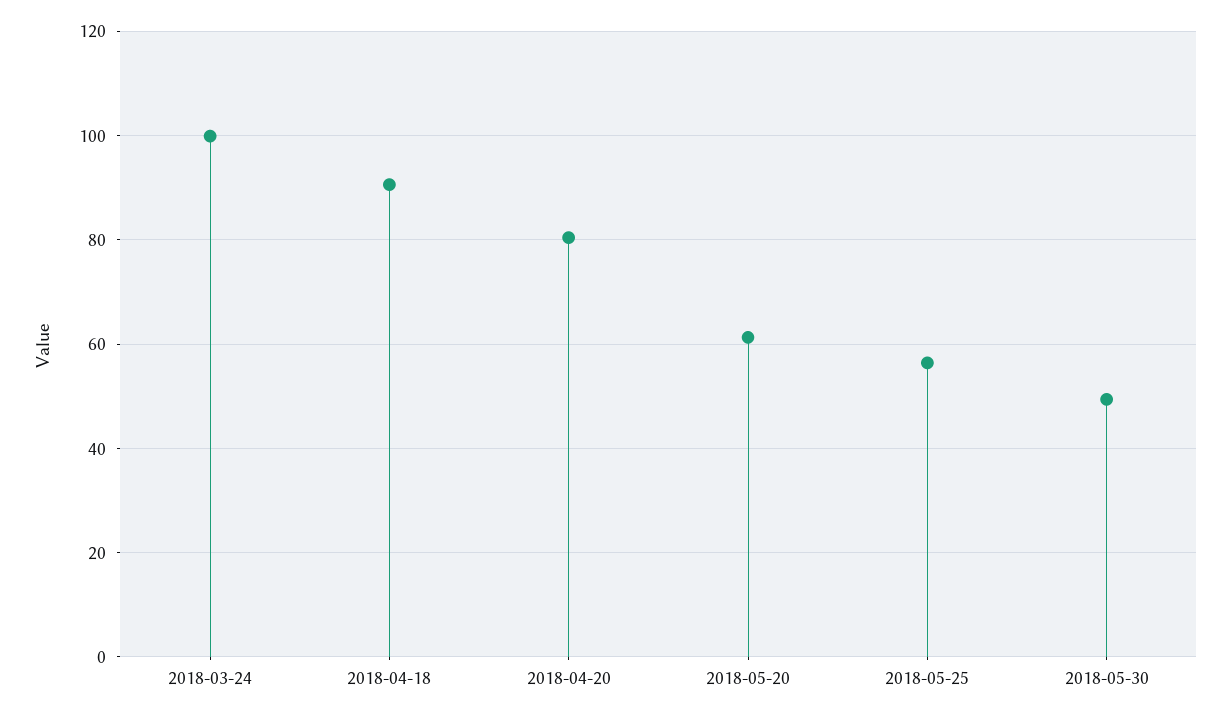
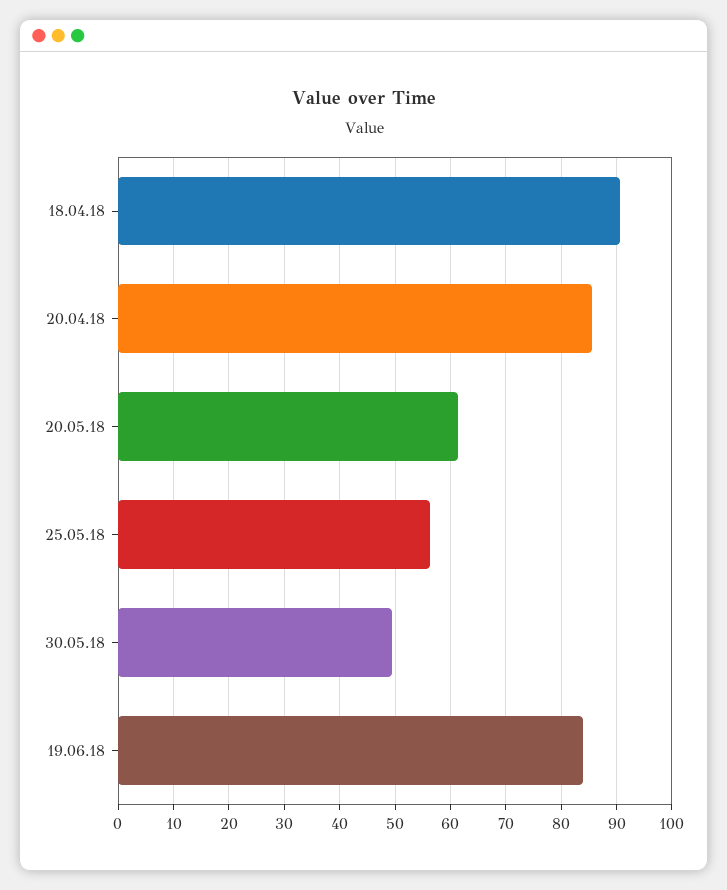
2018-03-24: 100 -> none
2018-04-20: 80 -> 86
19.06.18: none -> 84

